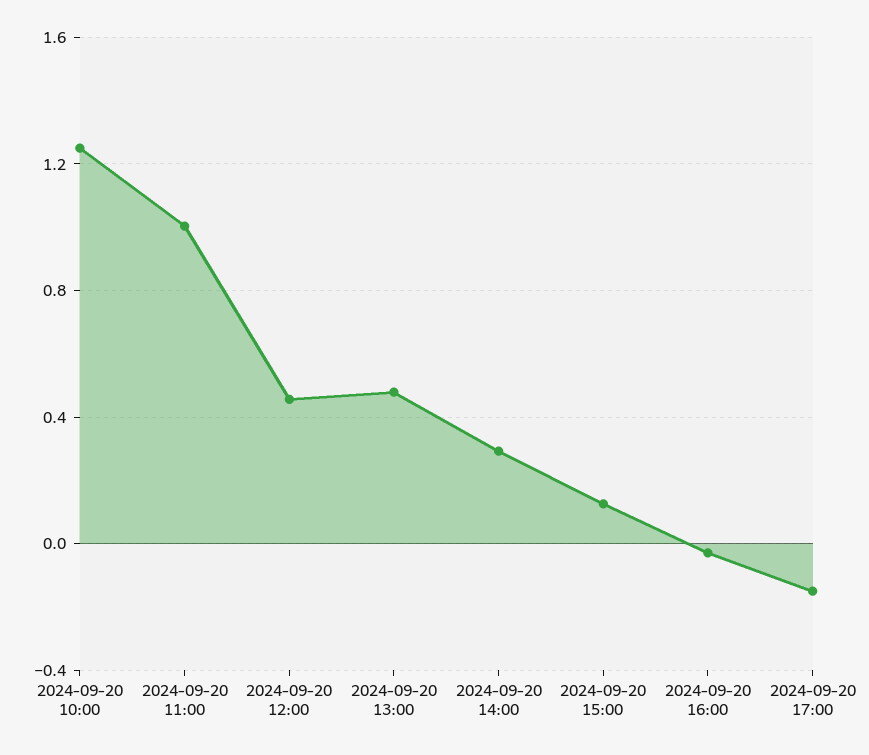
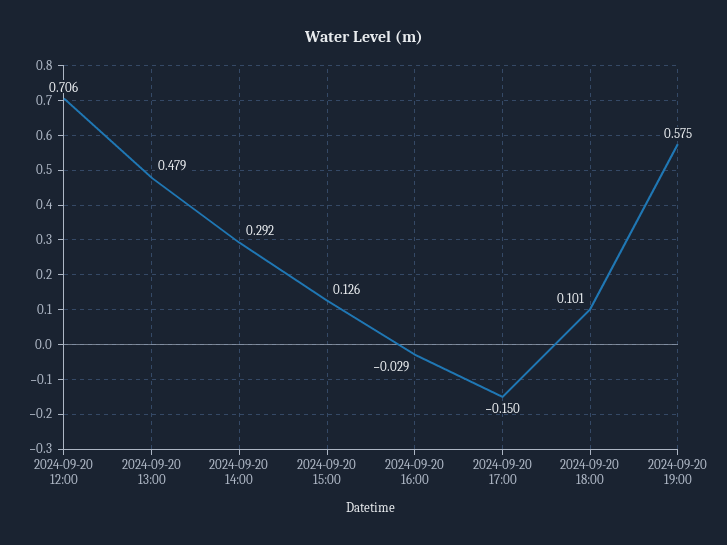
2024-09-20 10:00: 1.25 -> none
2024-09-20 11:00: 1 -> none
2024-09-20 12:00: 0.45 -> 0.706
2024-09-20 18:00: none -> 0.101
2024-09-20 19:00: none -> 0.575

